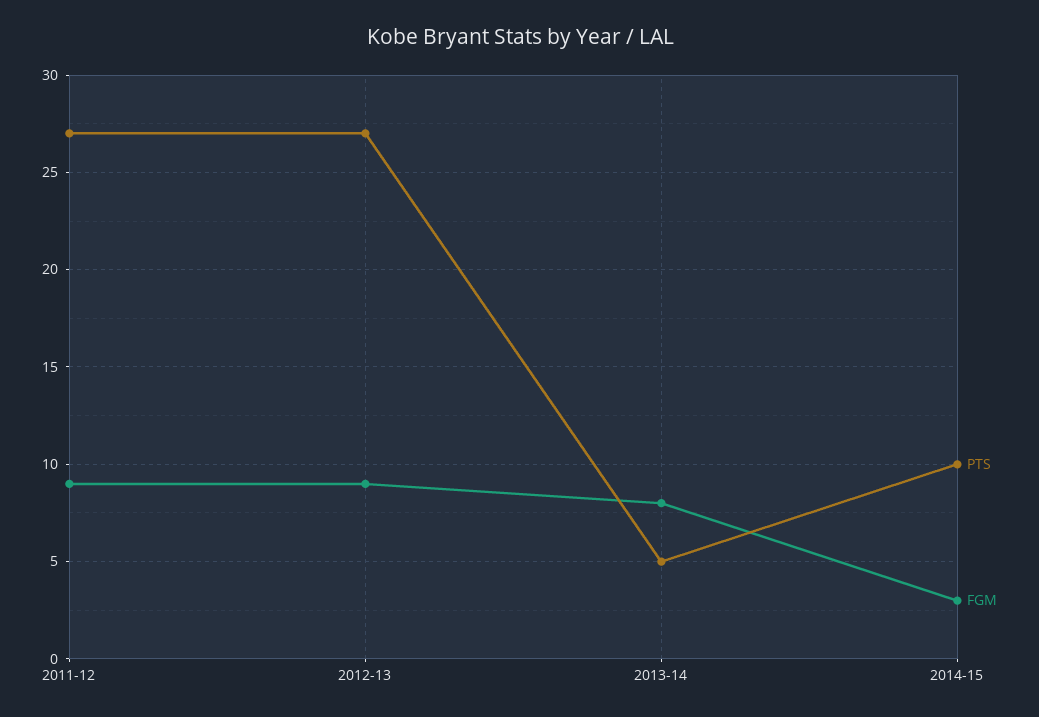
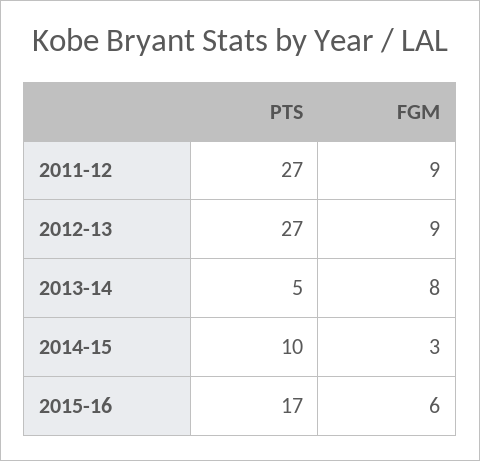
PTS, 2015-16: none -> 17
FGM, 2015-16: none -> 6

